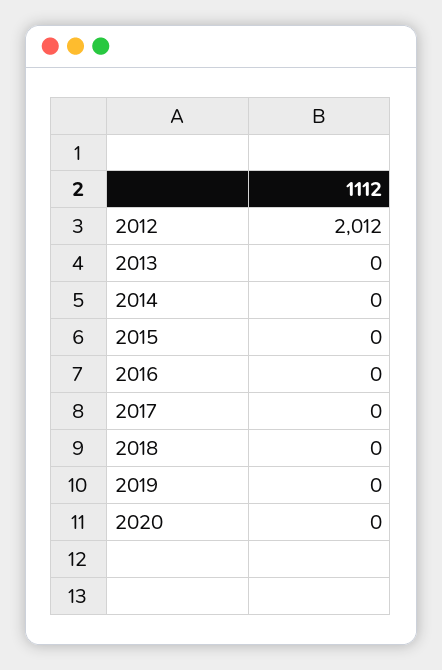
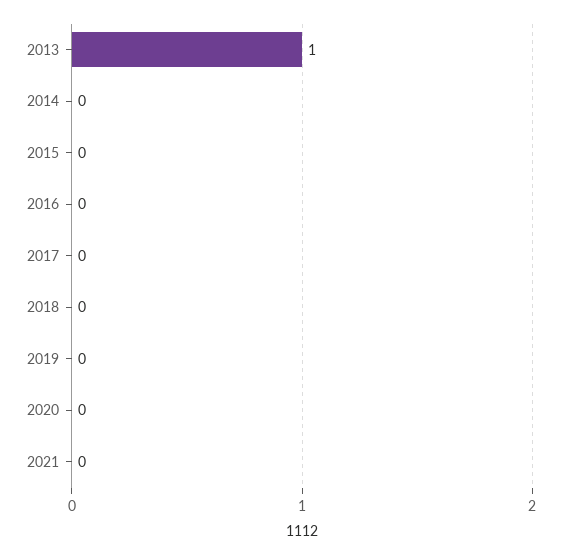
2012: 2012 -> none
2013: 0 -> 1
2021: none -> 0

